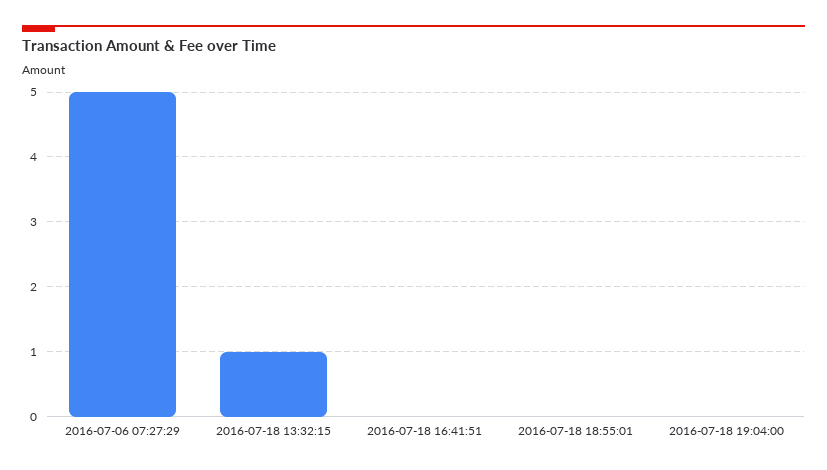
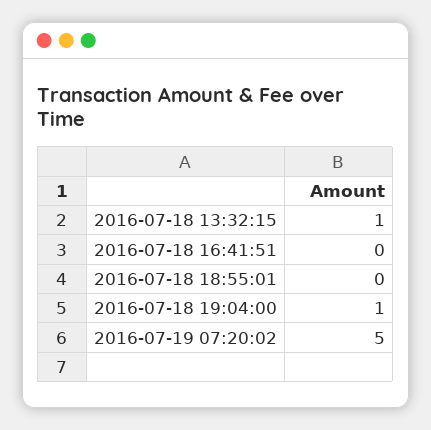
2016-07-06 07:27:29: 5 -> none
2016-07-18 19:04:00: 0 -> 1
2016-07-19 07:20:02: none -> 5

